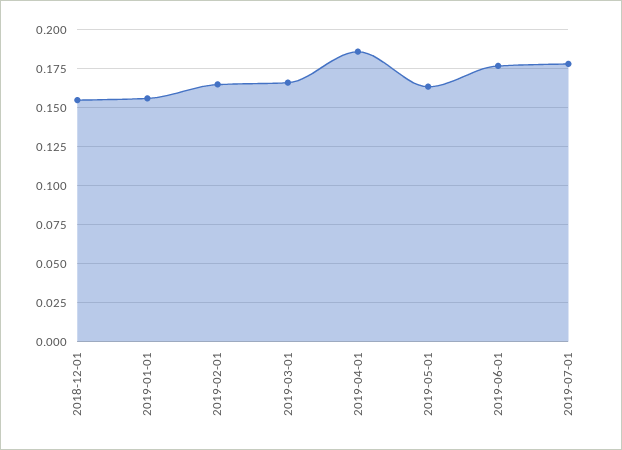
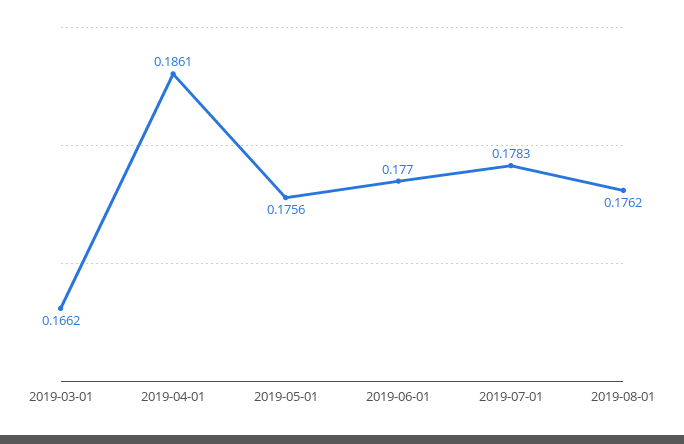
2018-12-01: 0.155 -> none
2019-01-01: 0.155 -> none
2019-02-01: 0.165 -> none
2019-05-01: 0.165 -> 0.1756
2019-08-01: none -> 0.1762

